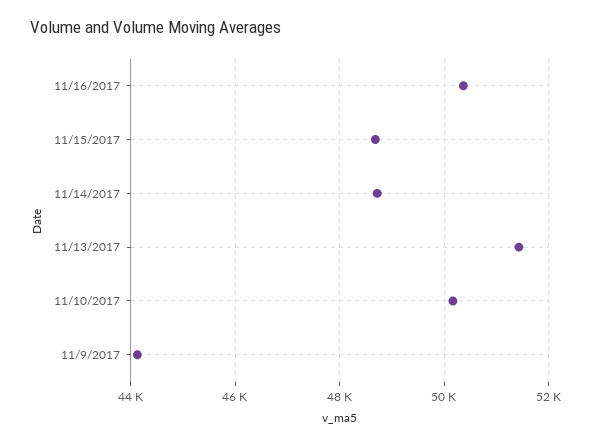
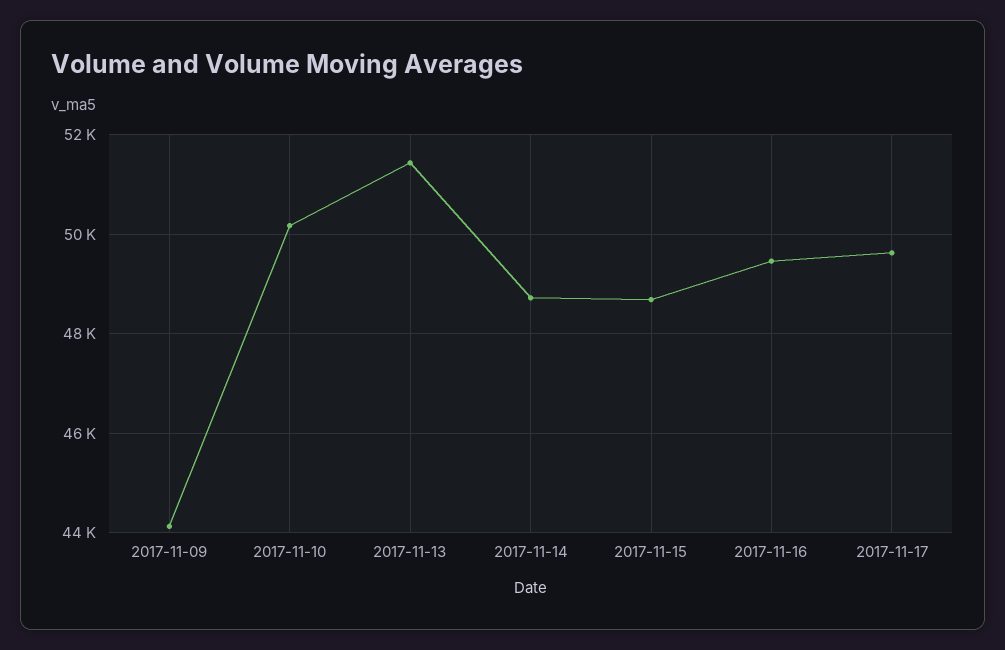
11/16/2017: 50400 -> 49400
2017-11-17: none -> 49600

